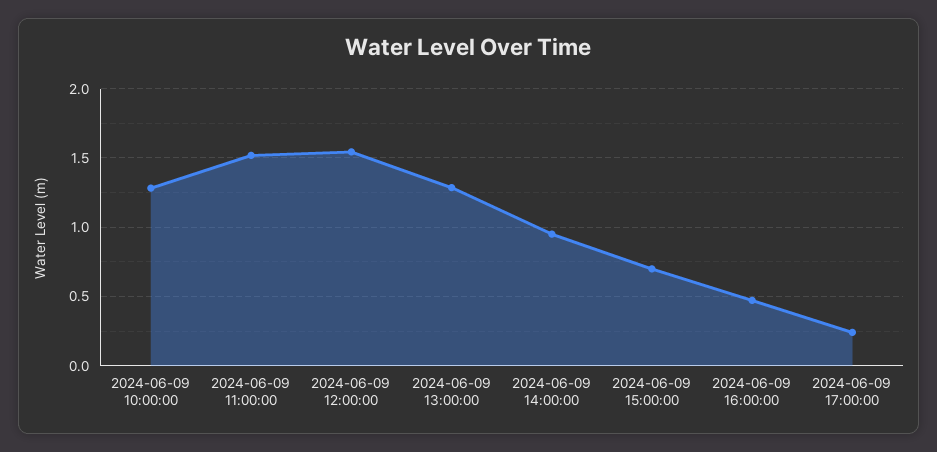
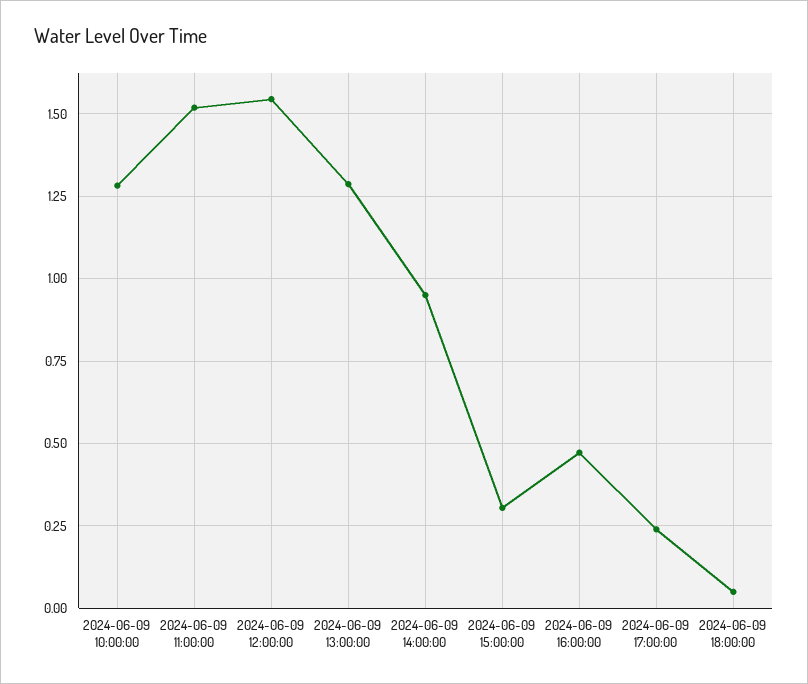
2024-06-09 15:00:00: 0.7 -> 0.3
2024-06-09 18:00:00: none -> 0.05

